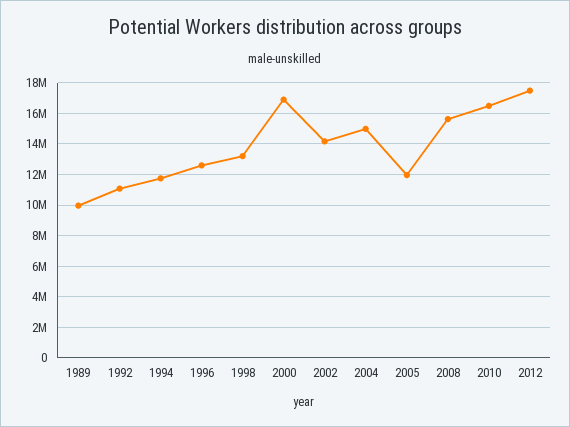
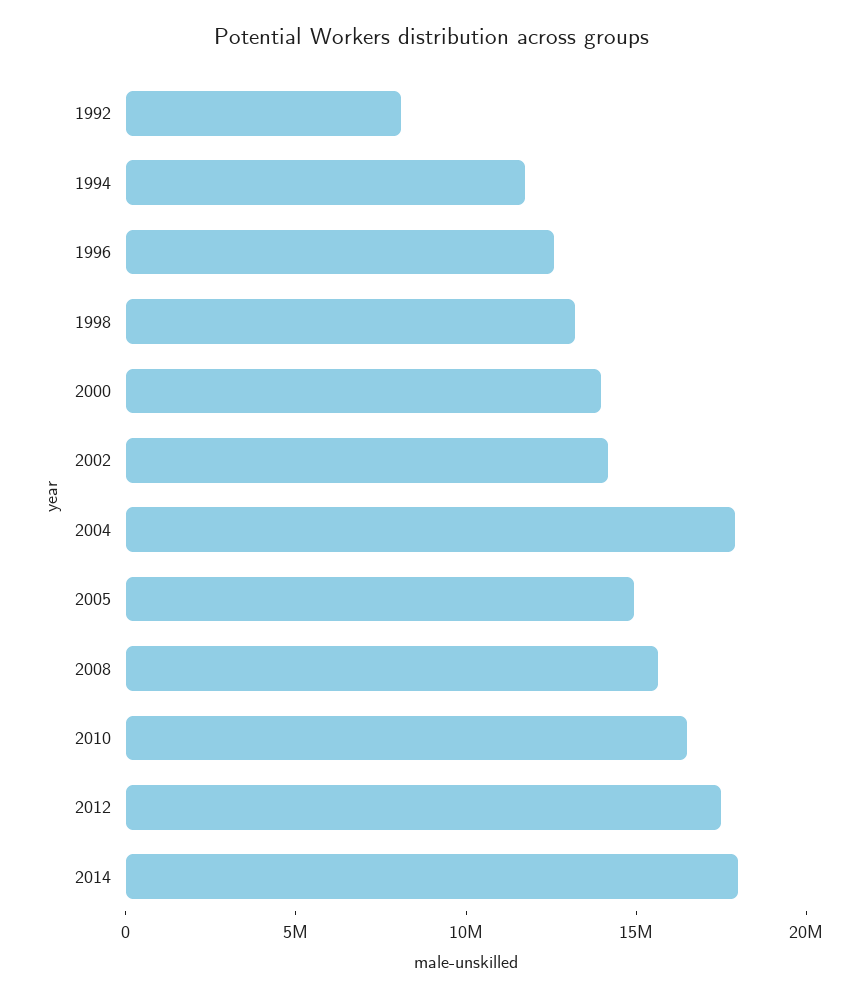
1989: 10000000 -> none
1992: 11000000 -> 8000000
2000: 17000000 -> 14000000
2004: 15000000 -> 18000000
2005: 12000000 -> 15000000
2014: none -> 18000000

